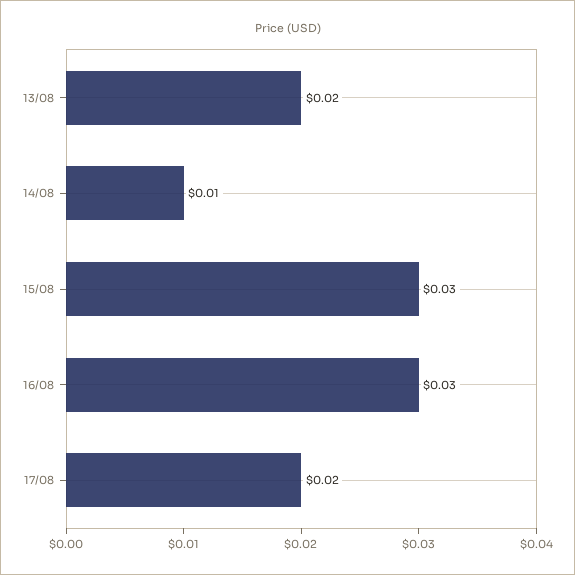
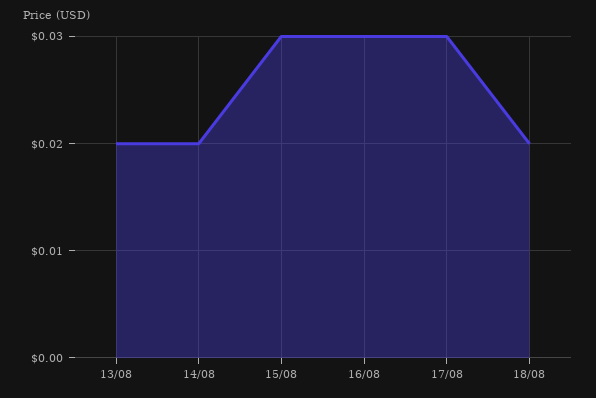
14/08: 0.01 -> 0.02
17/08: 0.02 -> 0.03
18/08: none -> 0.02

